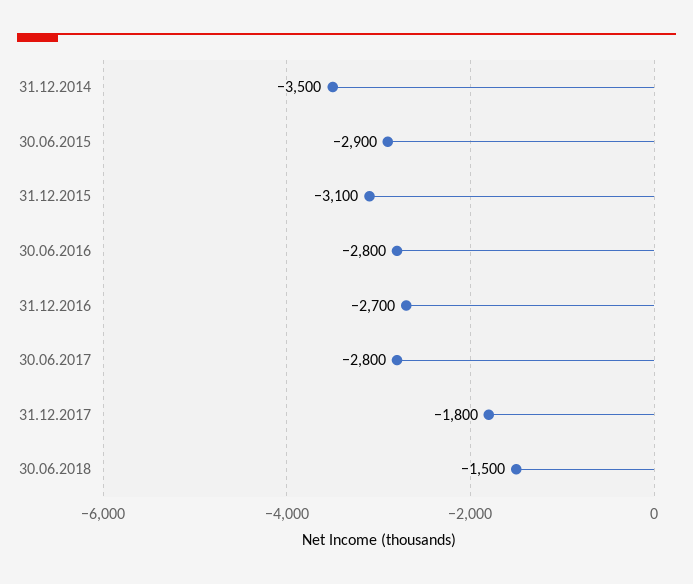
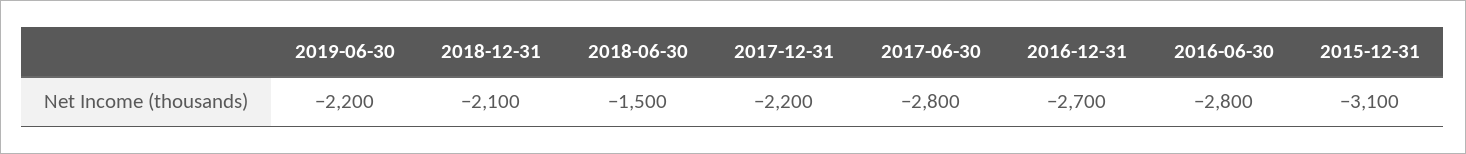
31.12.2014: -3500 -> none
30.06.2015: -2900 -> none
31.12.2017: -1800 -> -2200
2019-06-30: none -> -2200
2018-12-31: none -> -2100

